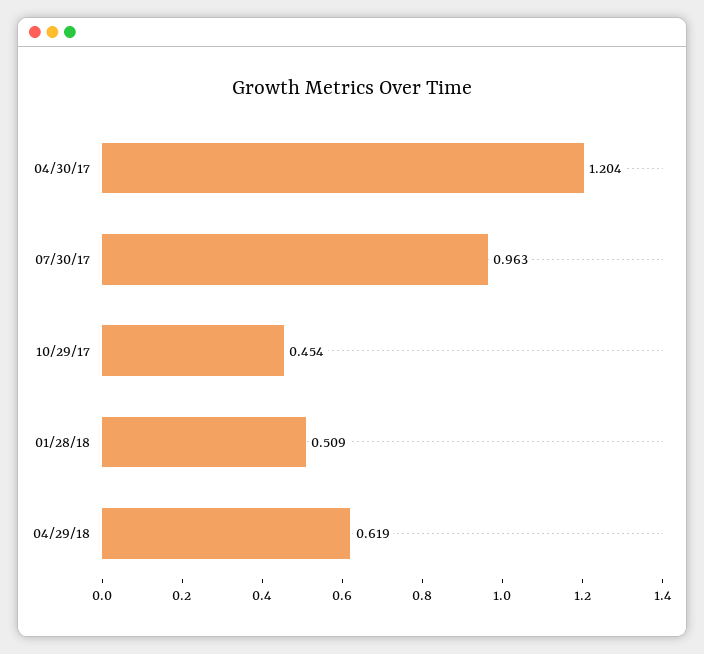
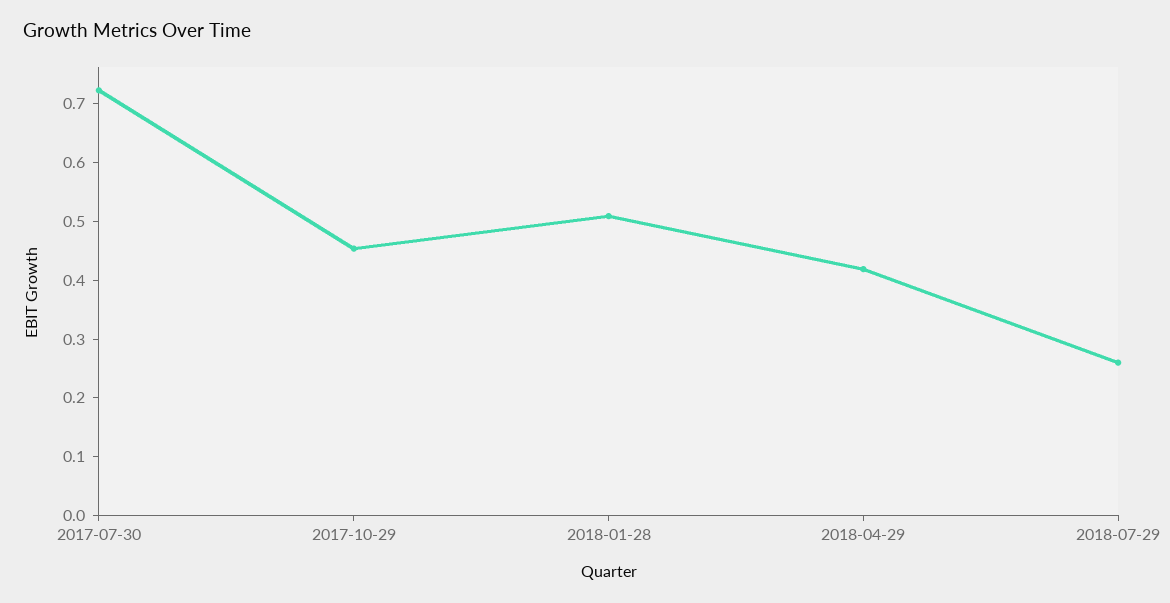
04/30/17: 1.204 -> none
07/30/17: 0.963 -> 0.72
04/29/18: 0.619 -> 0.42
2018-07-29: none -> 0.26

